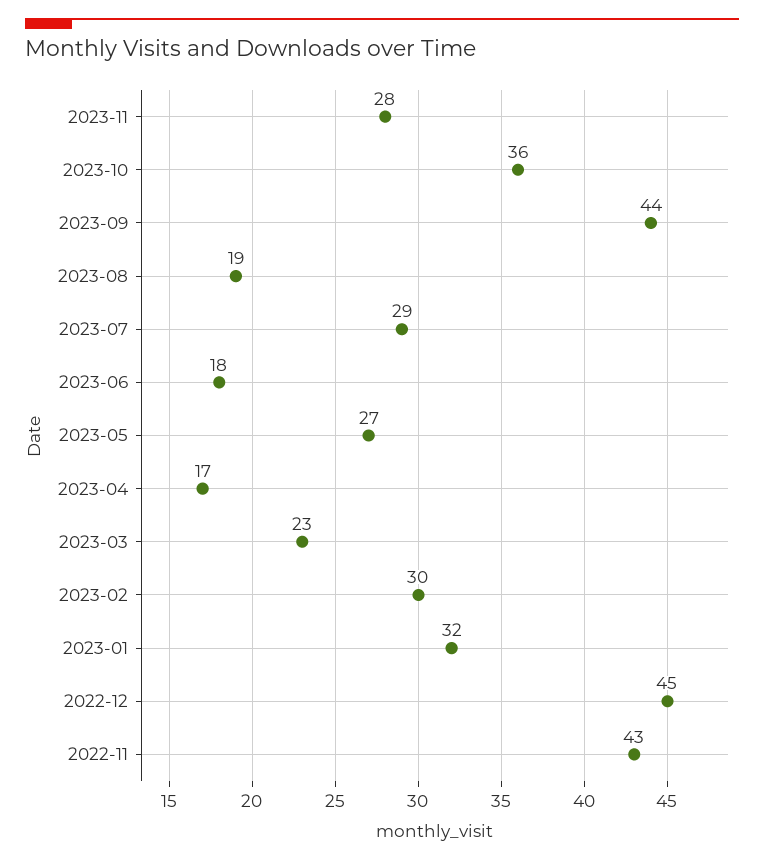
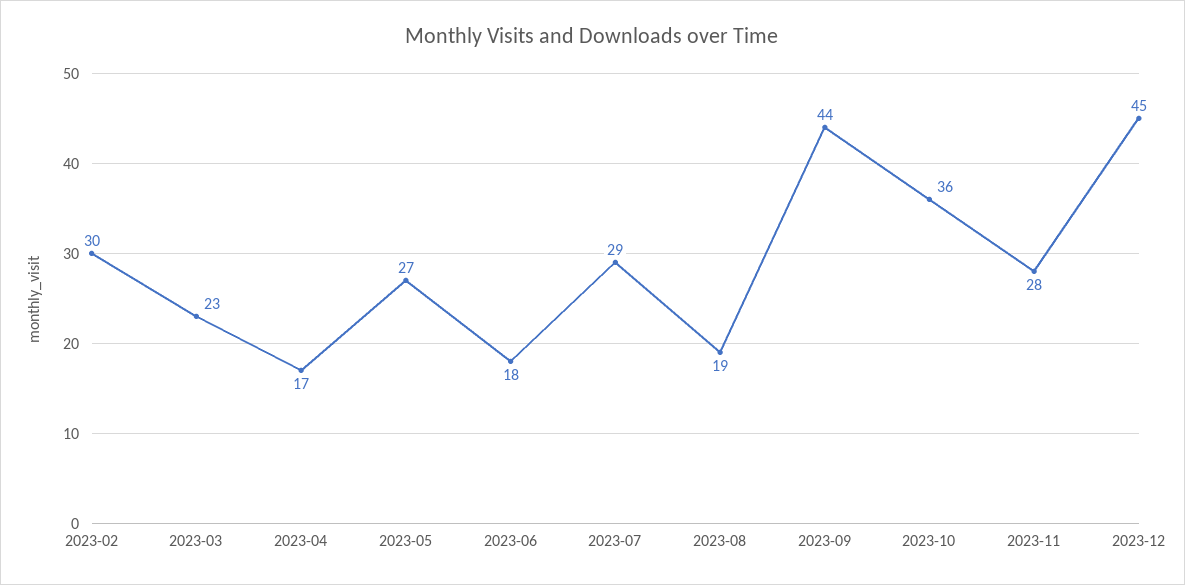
2023-01: 32 -> none
2022-12: 45 -> none
2022-11: 43 -> none
2023-12: none -> 45

